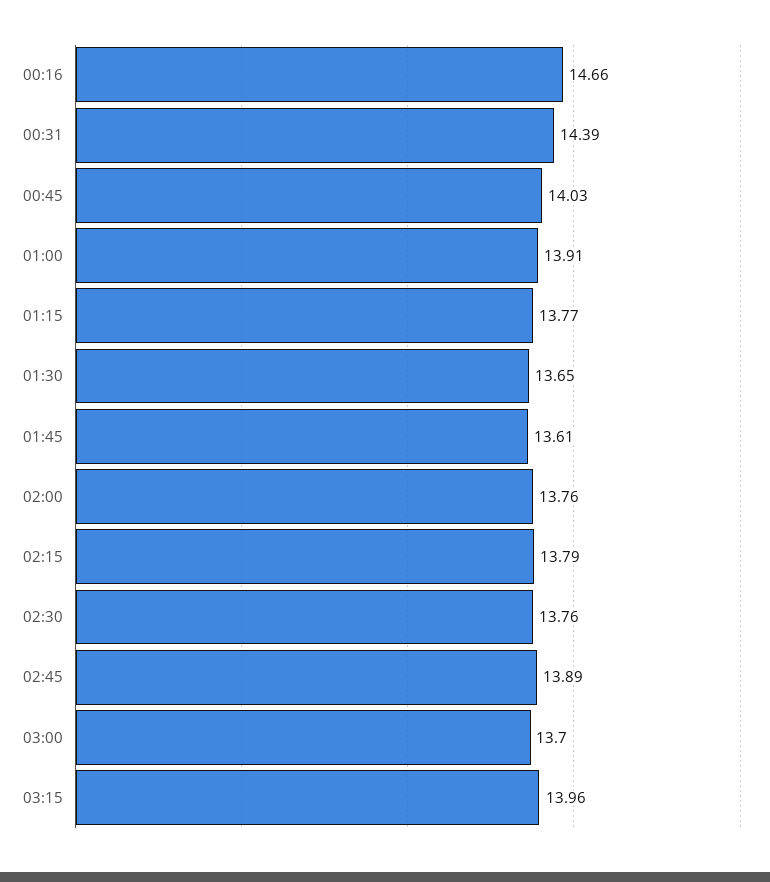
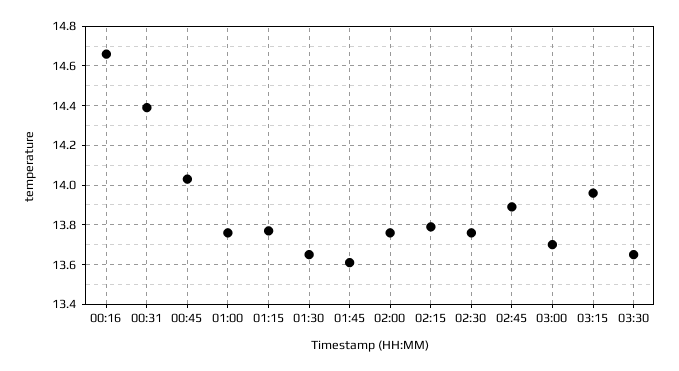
01:00: 13.91 -> 13.75
03:30: none -> 13.65

